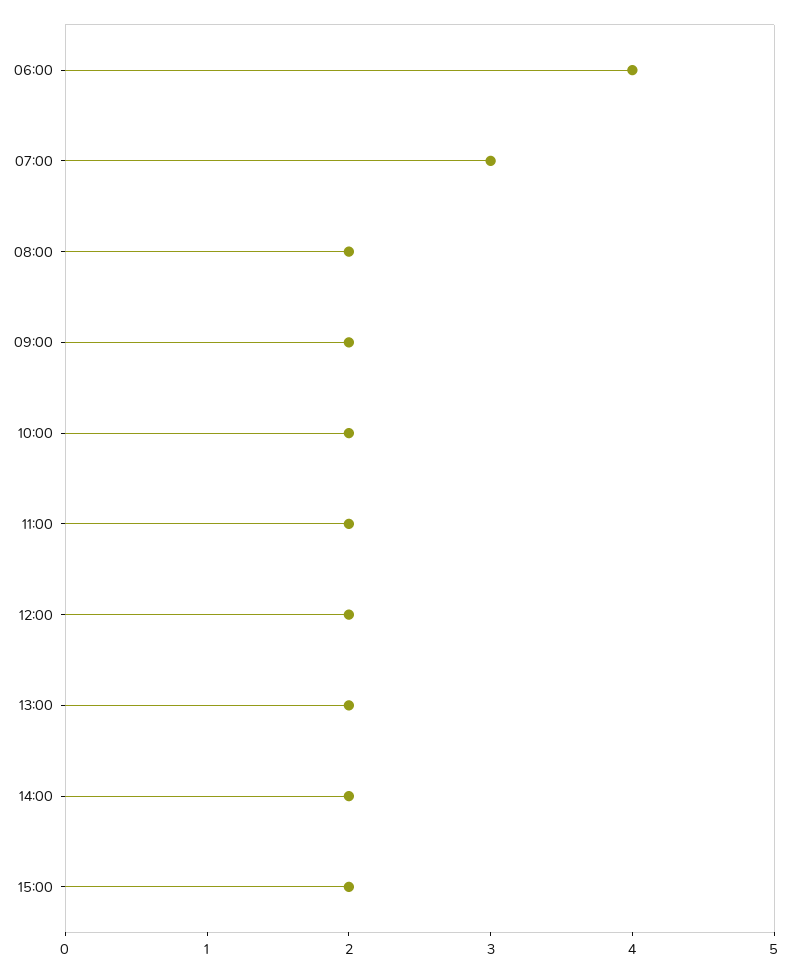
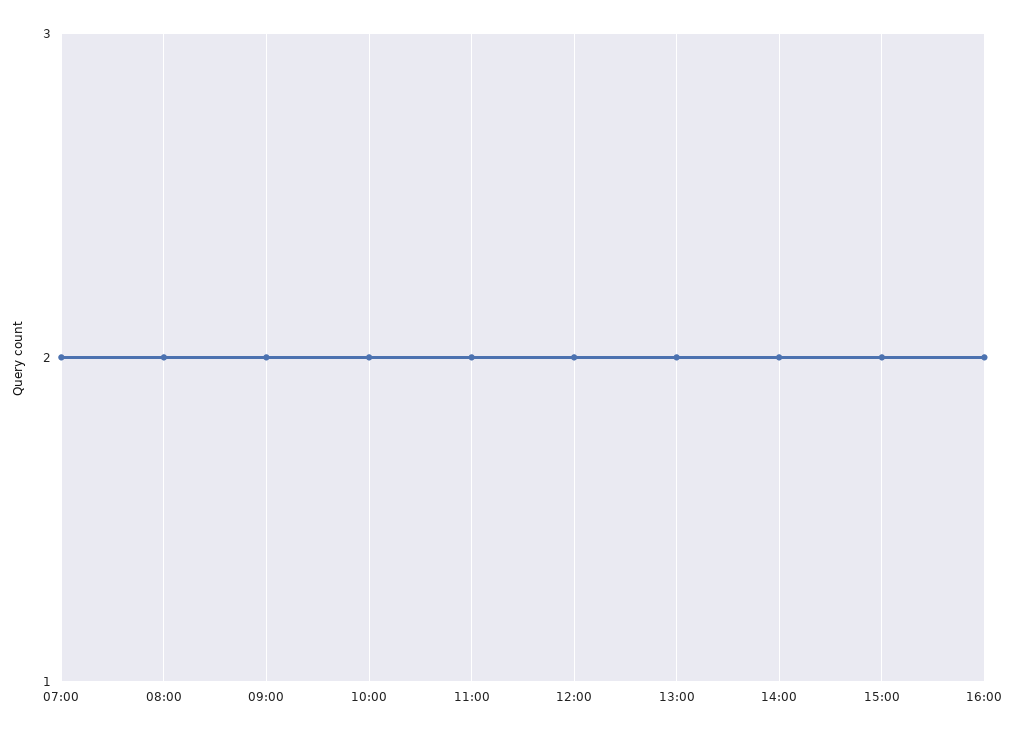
06:00: 4 -> none
07:00: 3 -> 2
16:00: none -> 2

